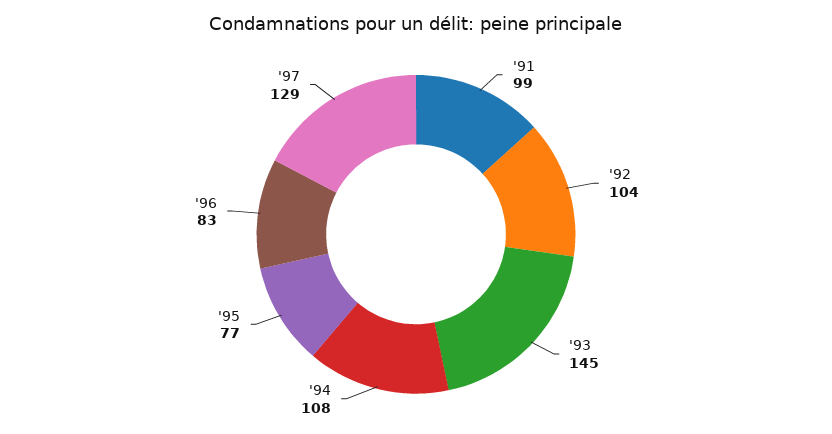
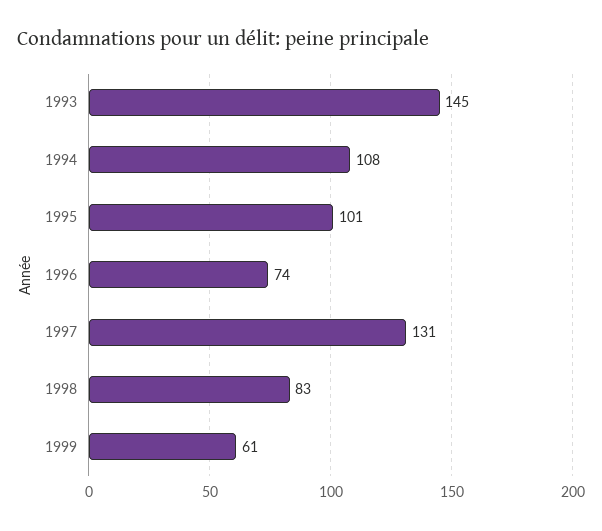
'91: 99 -> none
'92: 104 -> none
'95: 77 -> 101
'96: 83 -> 74
'97: 129 -> 131
1998: none -> 83
1999: none -> 61

